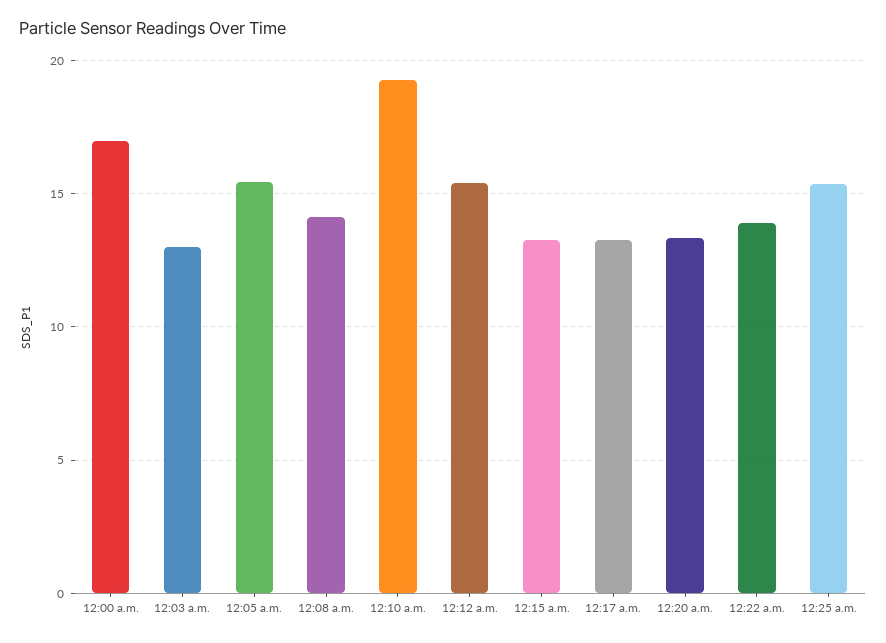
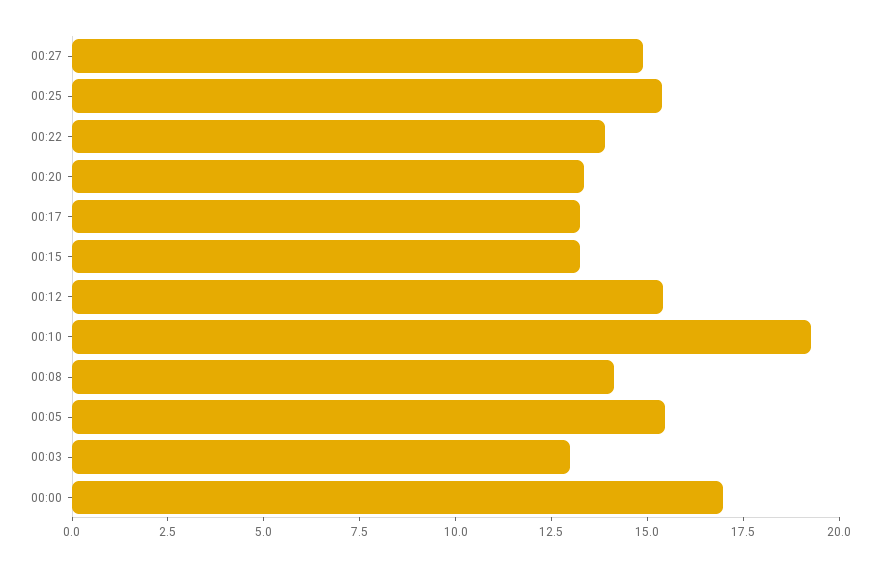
00:27: none -> 15

